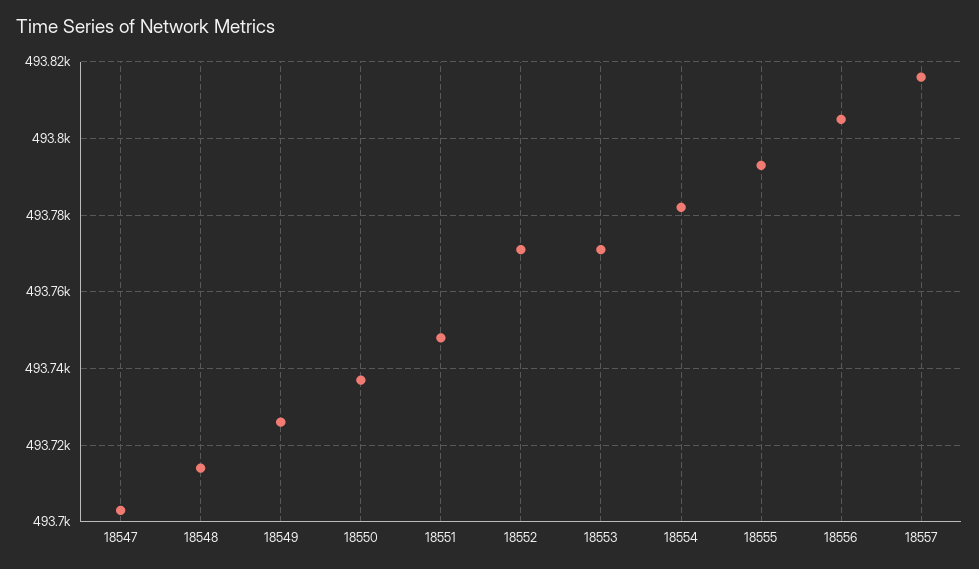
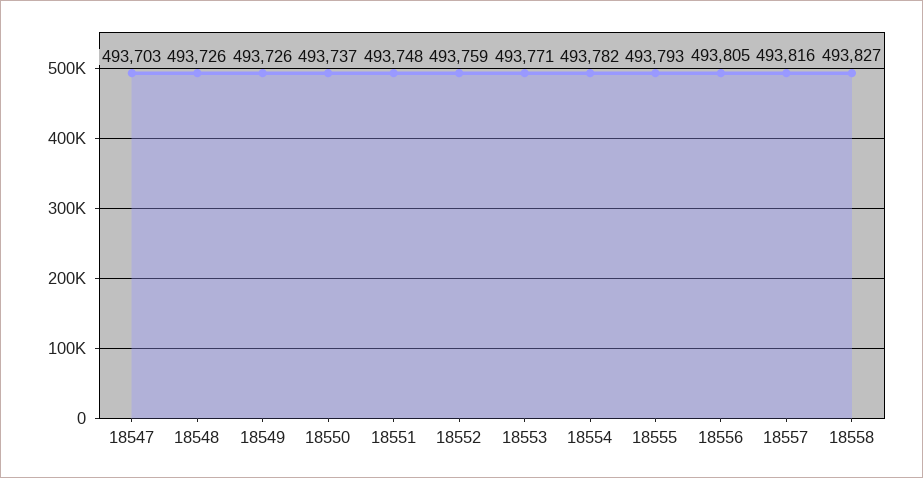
18548: 493715 -> 493726
18552: 493770 -> 493759
18558: none -> 493827

